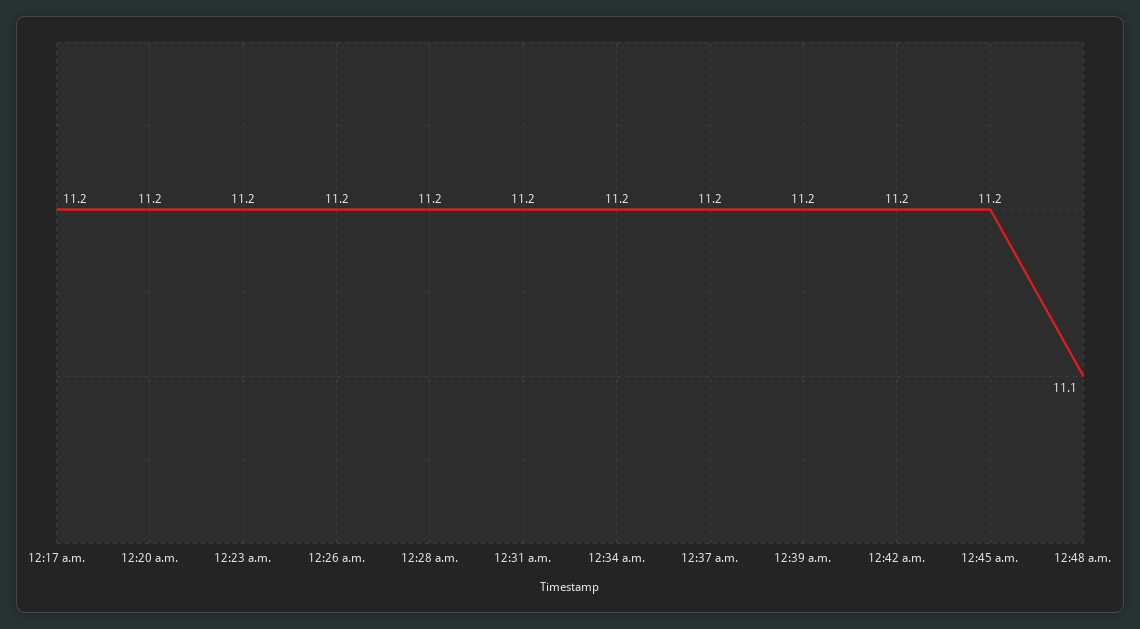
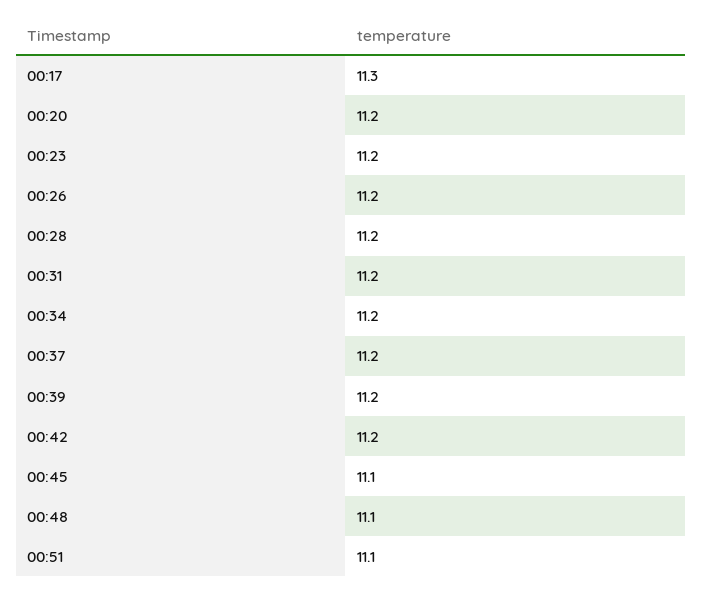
12:17 a.m.: 11.2 -> 11.3
12:45 a.m.: 11.2 -> 11.1
00:51: none -> 11.1

